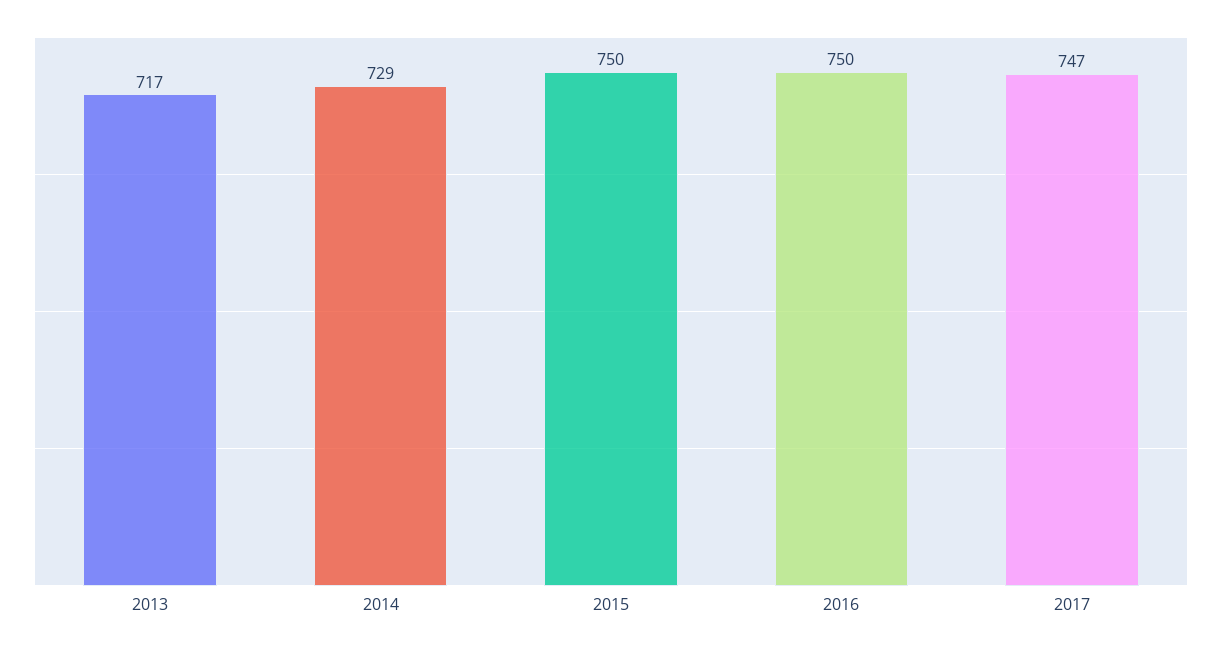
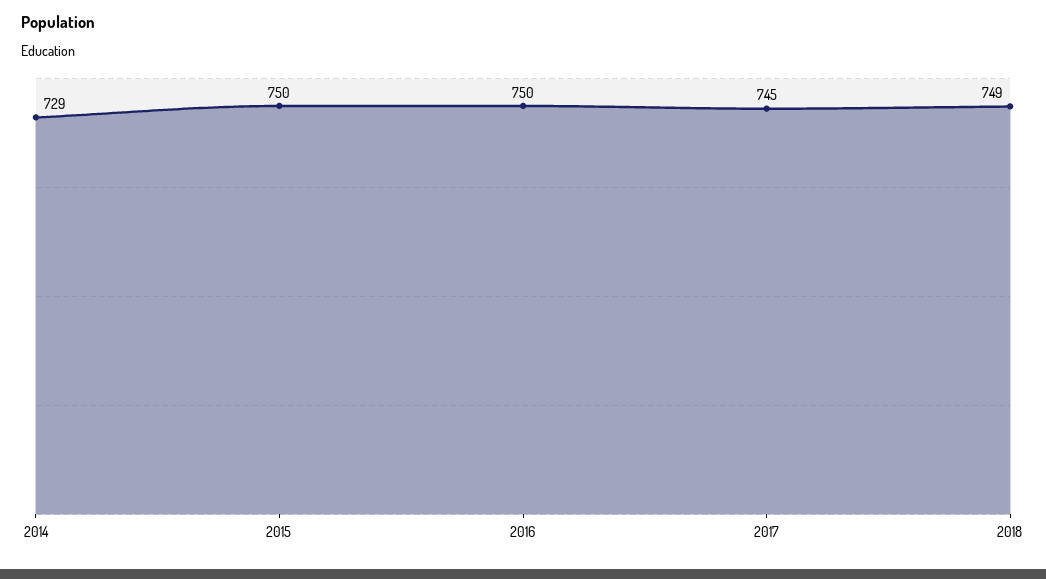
2013: 717 -> none
2017: 747 -> 745
2018: none -> 749

